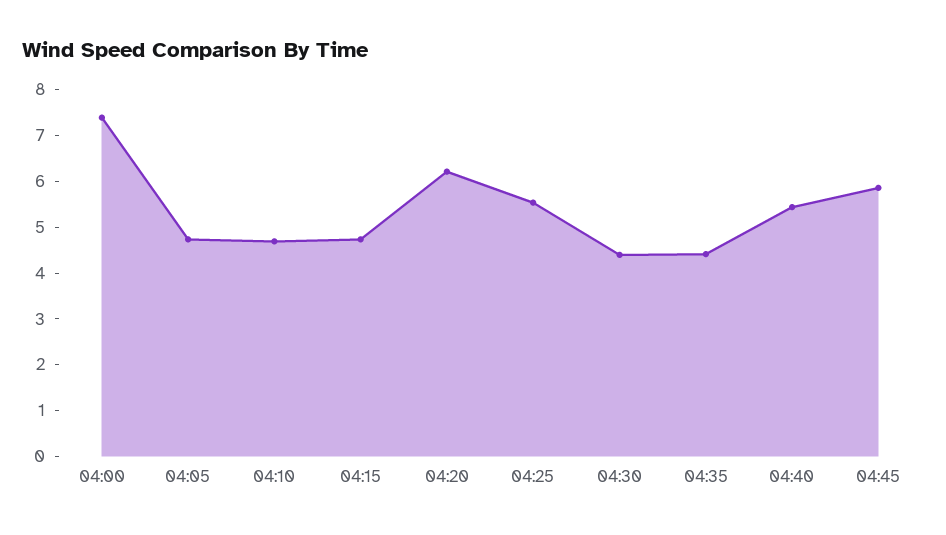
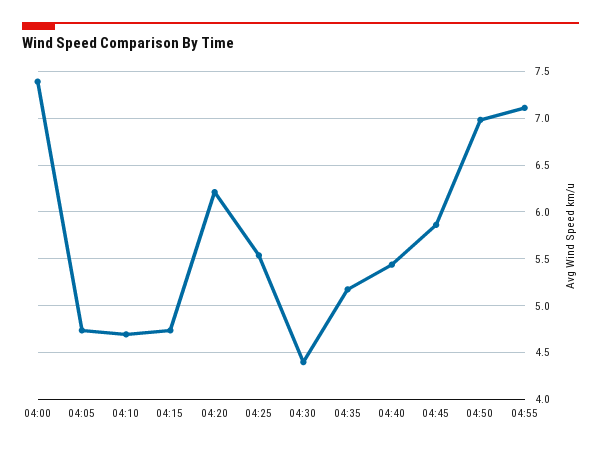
04:35: 4.4 -> 5.2
04:50: none -> 7
04:55: none -> 7.1

